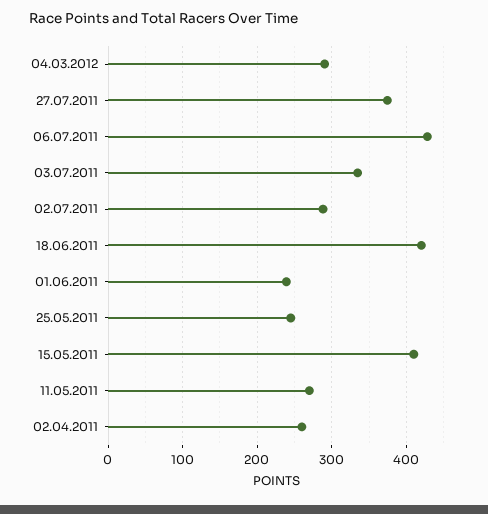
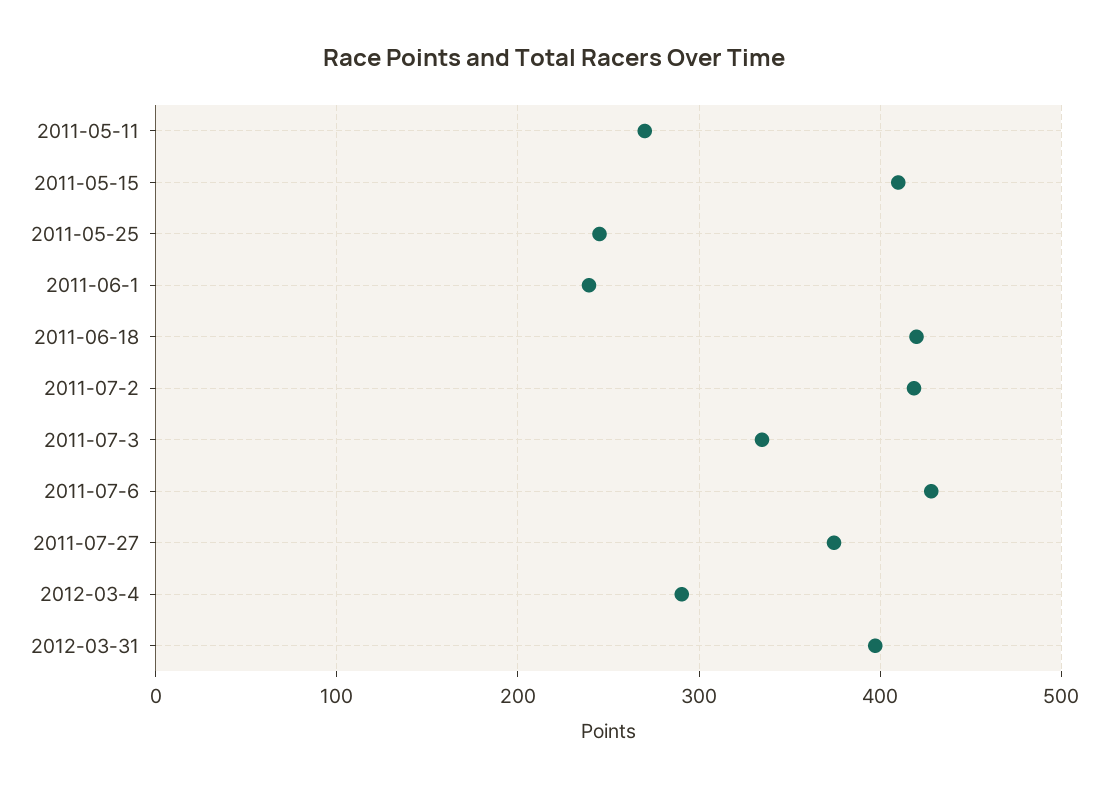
02.07.2011: 290 -> 420
02.04.2011: 260 -> none
2012-03-31: none -> 400

